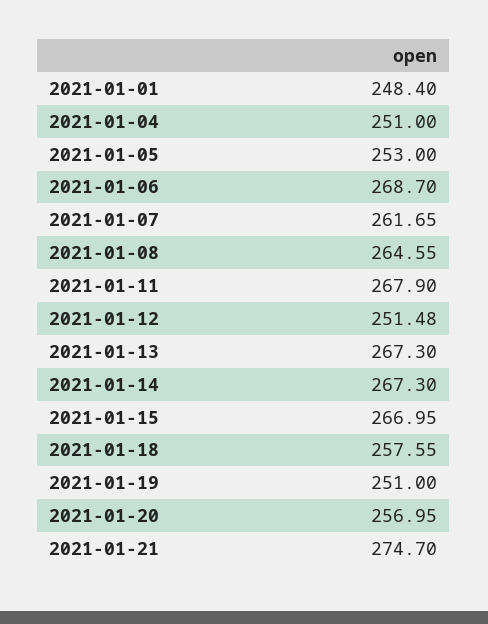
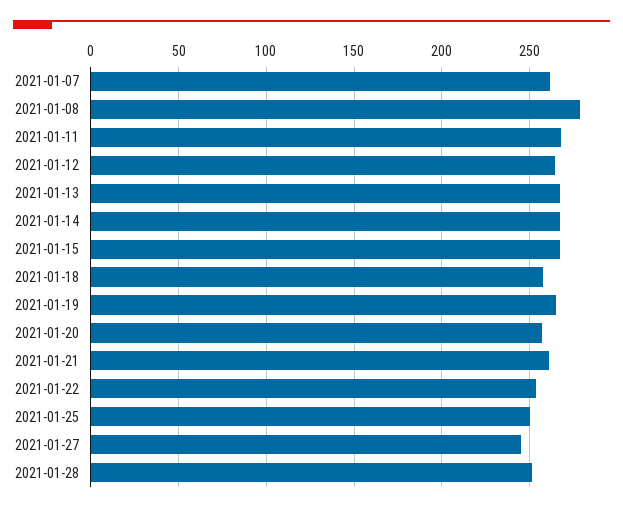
2021-01-01: 248.4 -> none
2021-01-04: 251 -> none
2021-01-05: 253 -> none
2021-01-06: 268.7 -> none
2021-01-08: 264.55 -> 280
2021-01-12: 251.48 -> 265
2021-01-19: 251 -> 265
2021-01-21: 274.7 -> 260
2021-01-22: none -> 255
2021-01-25: none -> 250
2021-01-27: none -> 245
2021-01-28: none -> 250

